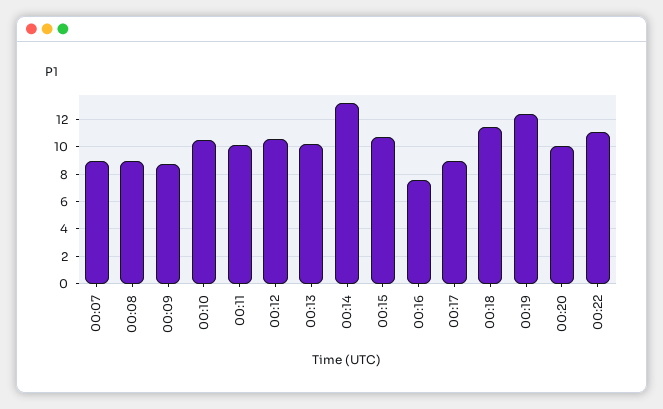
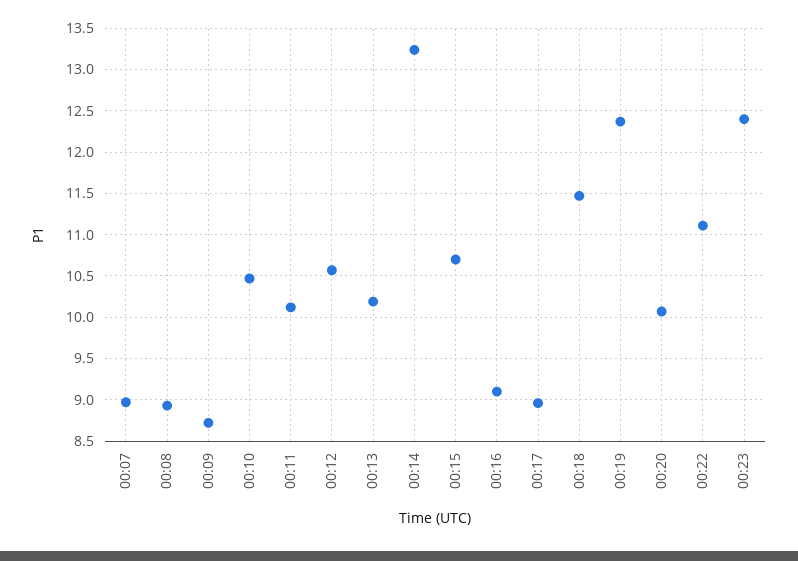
00:16: 7.5 -> 9.1
00:23: none -> 12.4

